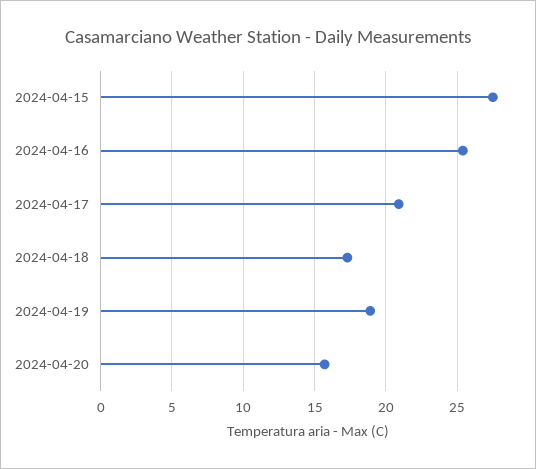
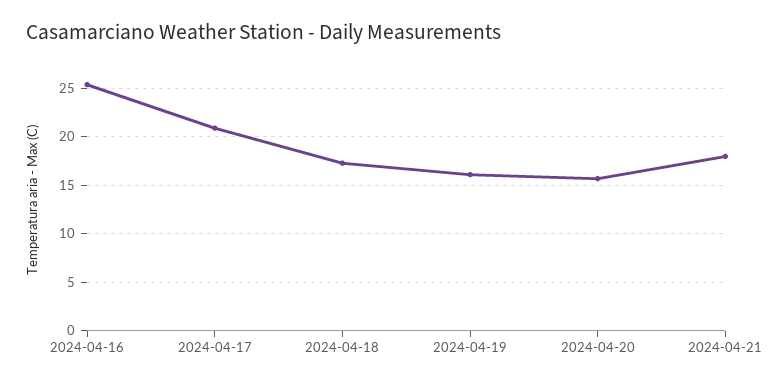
2024-04-15: 27.5 -> none
2024-04-19: 19 -> 16
2024-04-21: none -> 18

